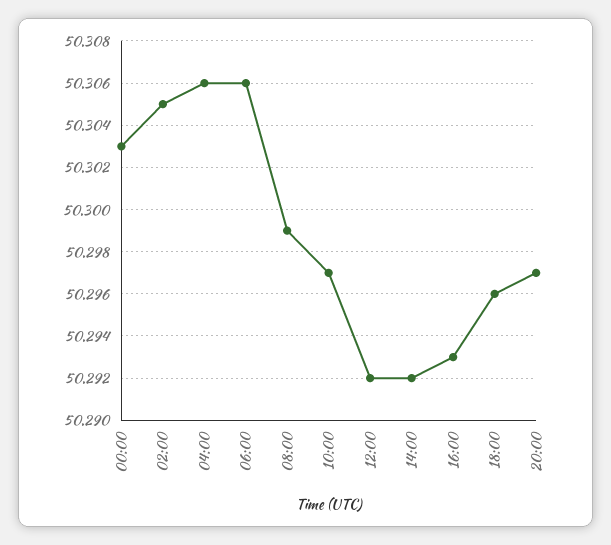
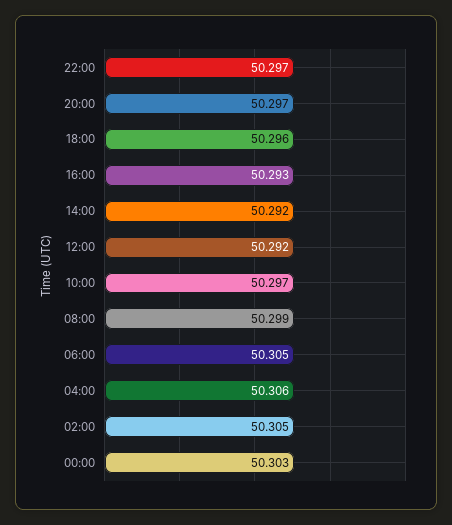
06:00: 50.306 -> 50.305
22:00: none -> 50.297

